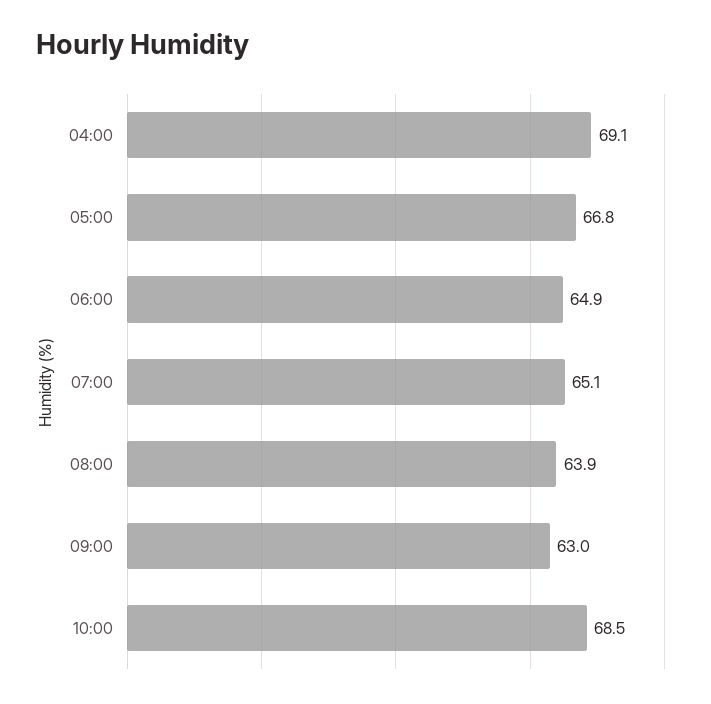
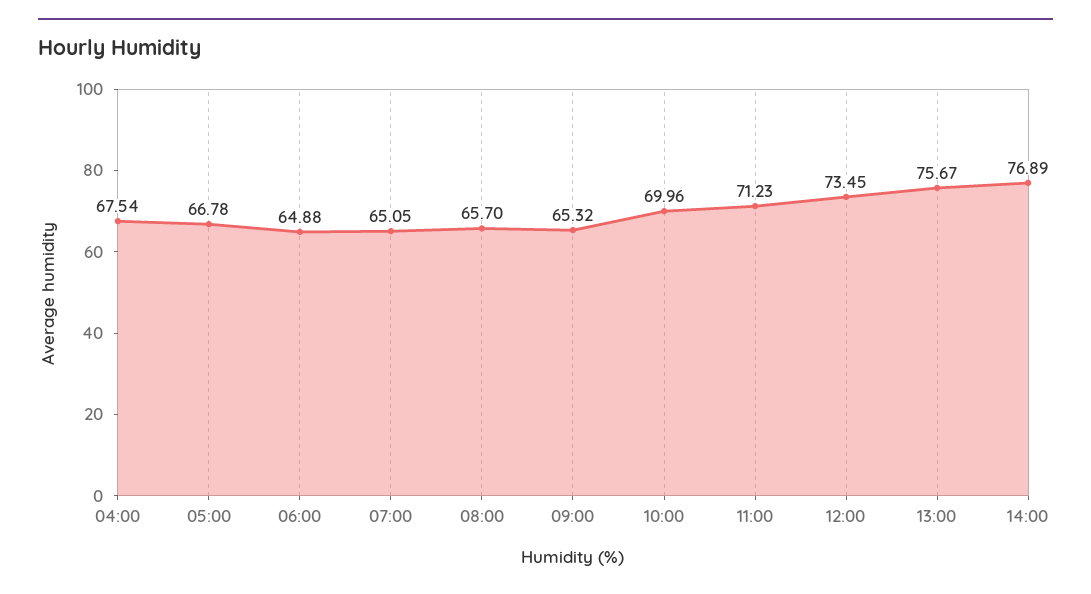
04:00: 69.1 -> 67.54
08:00: 63.9 -> 65.7
09:00: 63 -> 65.32
10:00: 68.5 -> 69.96
11:00: none -> 71.23
12:00: none -> 73.45
13:00: none -> 75.67
14:00: none -> 76.89

